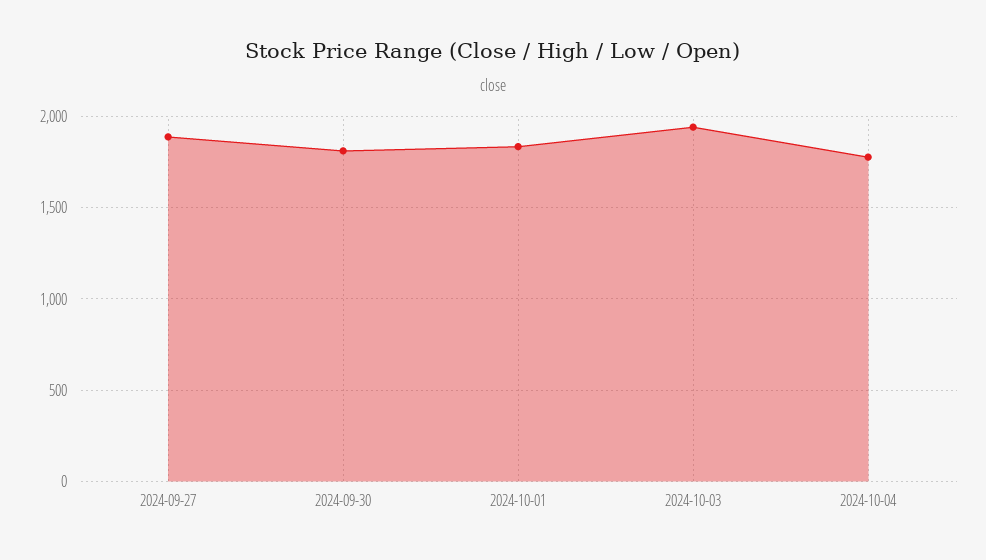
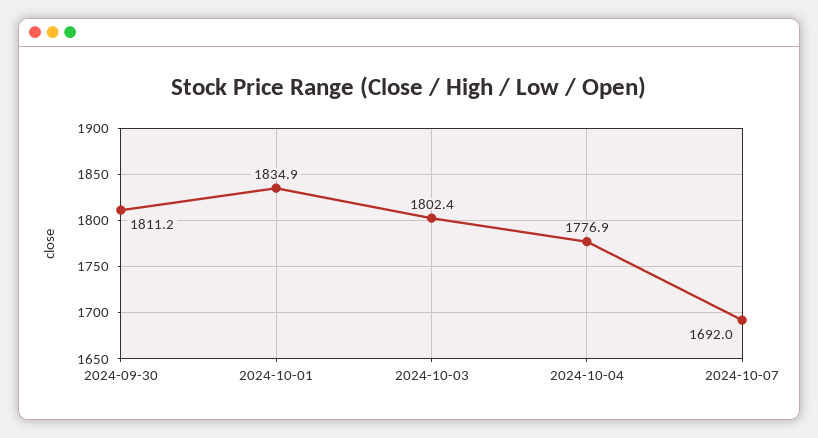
2024-09-27: 1900 -> none
2024-10-03: 1950 -> 1802.4
2024-10-07: none -> 1692

